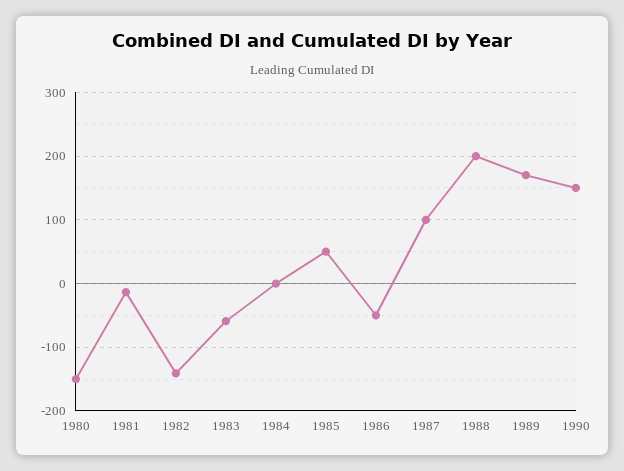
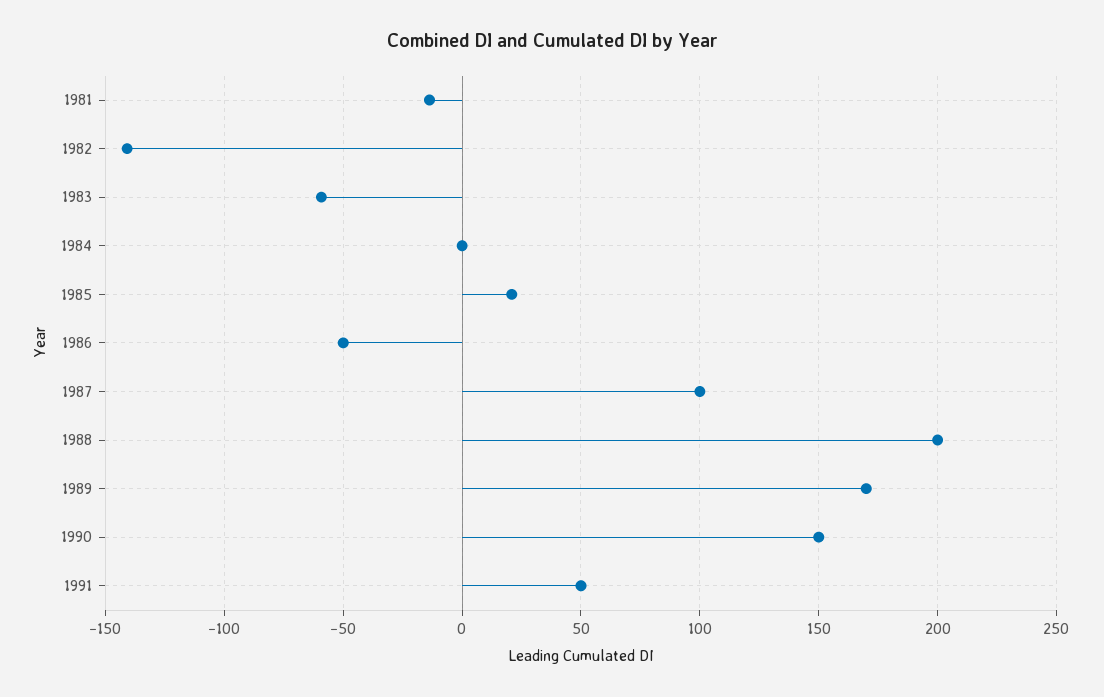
1980: -150 -> none
1985: 50 -> 20
1991: none -> 50

